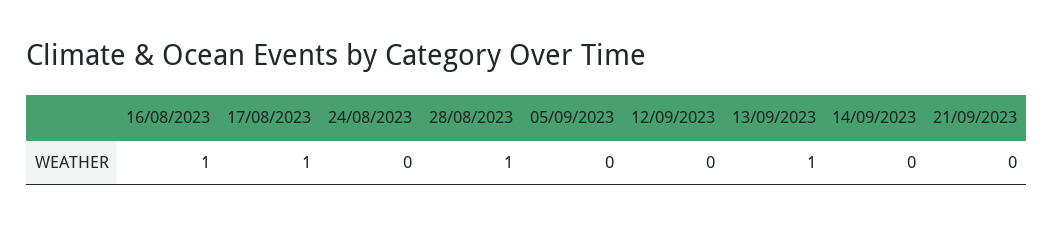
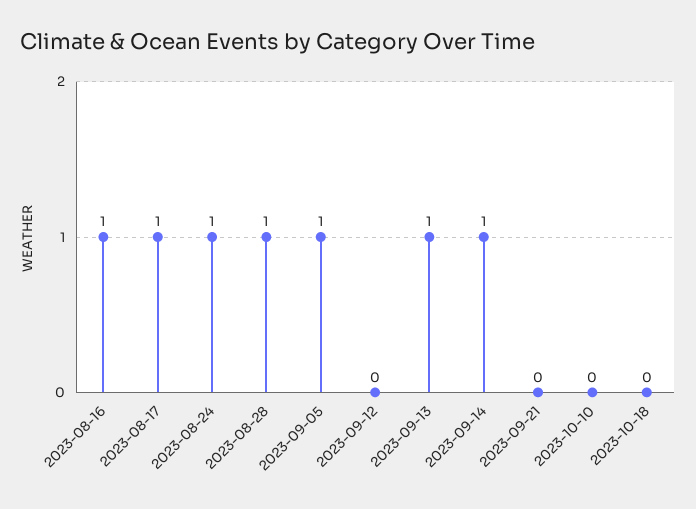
24/08/2023: 0 -> 1
05/09/2023: 0 -> 1
14/09/2023: 0 -> 1
2023-10-10: none -> 0
2023-10-18: none -> 0

